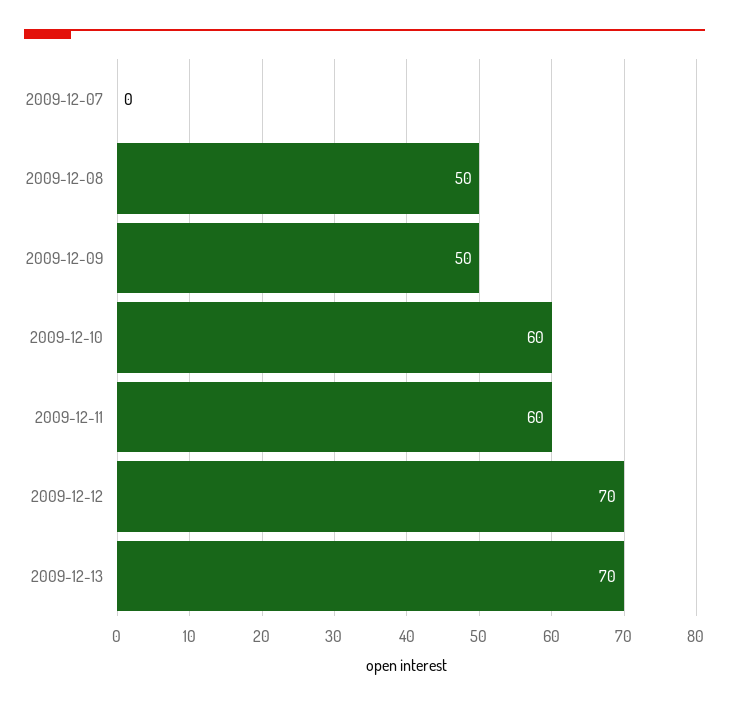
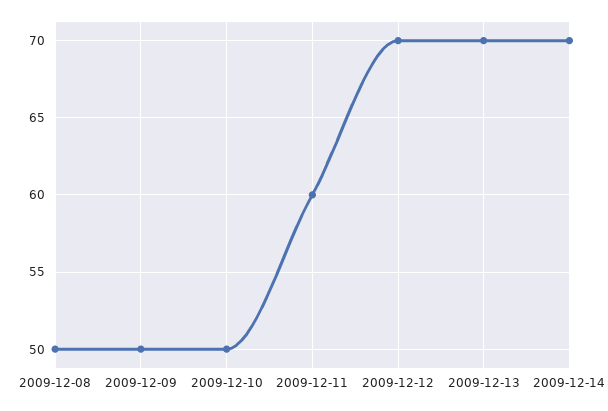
2009-12-07: 0 -> none
2009-12-10: 60 -> 50
2009-12-14: none -> 70

